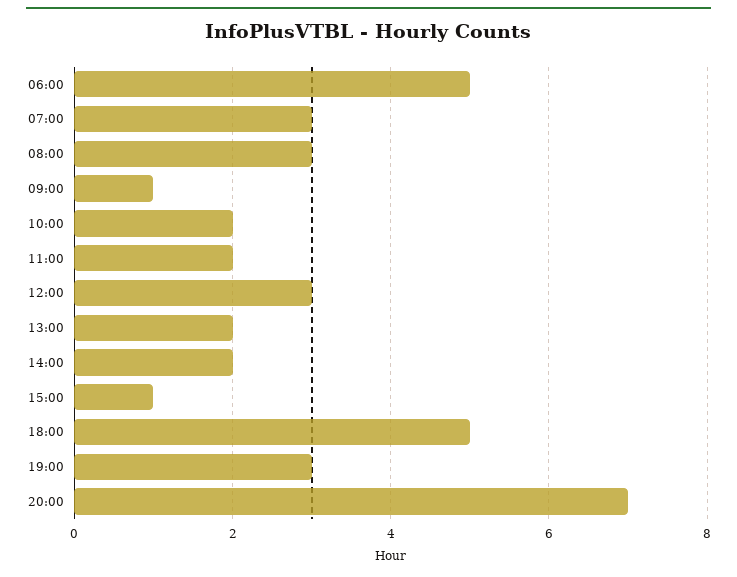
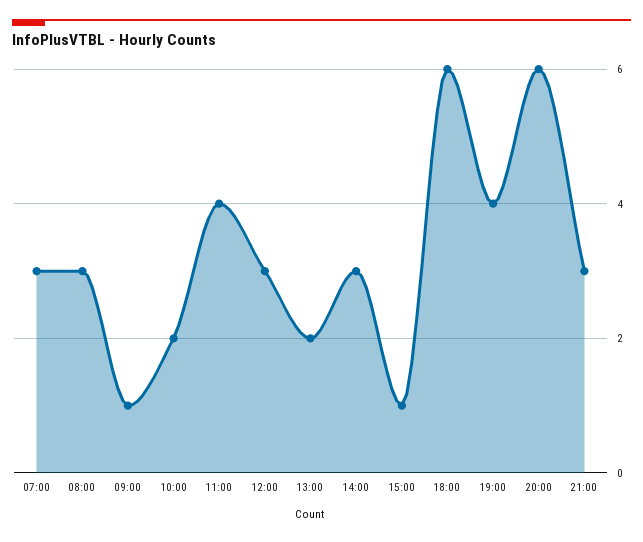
06:00: 5 -> none
11:00: 2 -> 4
14:00: 2 -> 3
18:00: 5 -> 6
19:00: 3 -> 4
20:00: 7 -> 6
21:00: none -> 3

